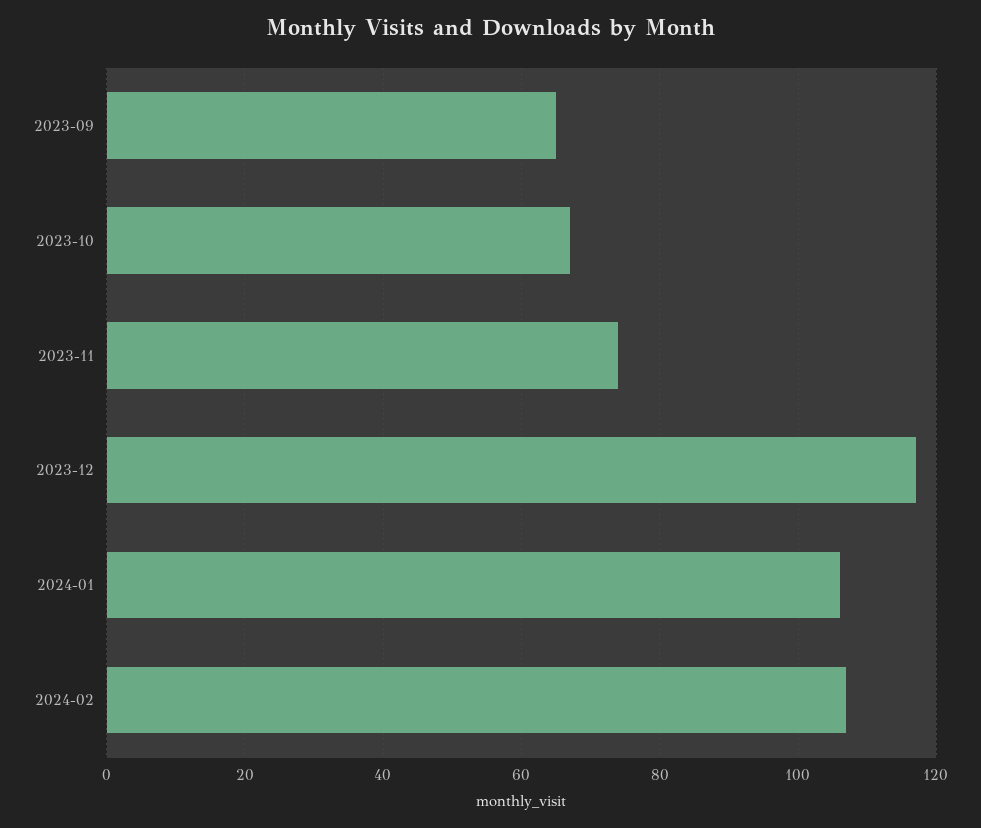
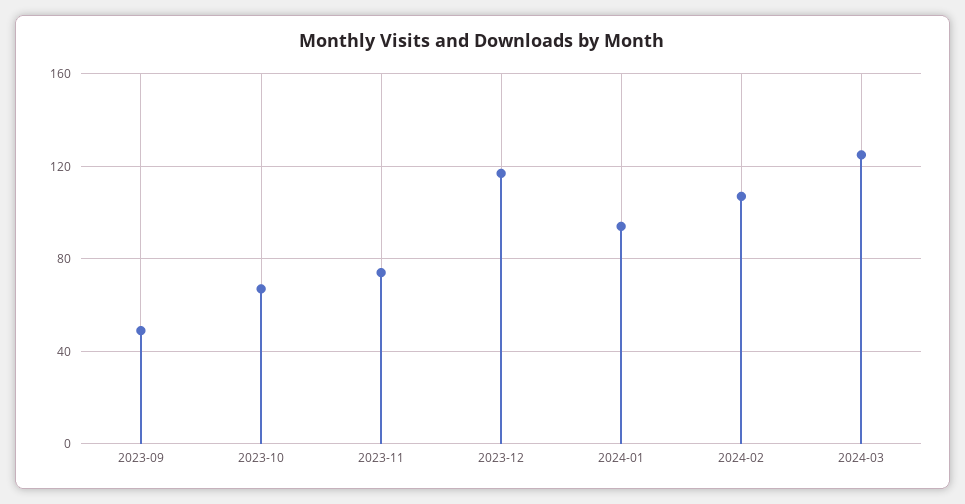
2023-09: 65 -> 50
2024-01: 105 -> 95
2024-03: none -> 125

